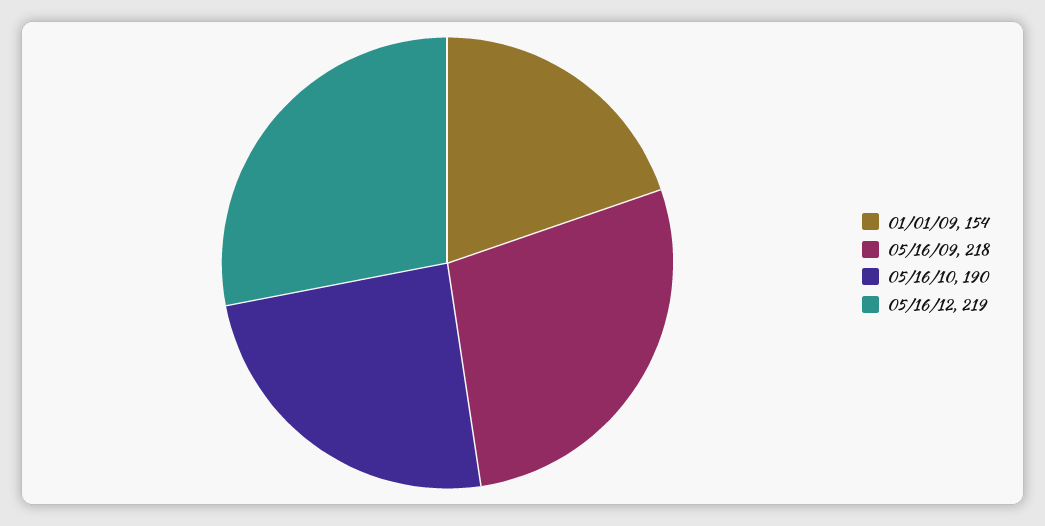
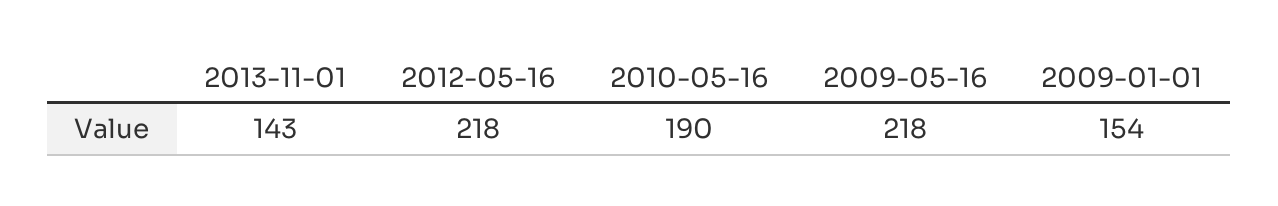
05/16/12: 219 -> 218
2013-11-01: none -> 143

